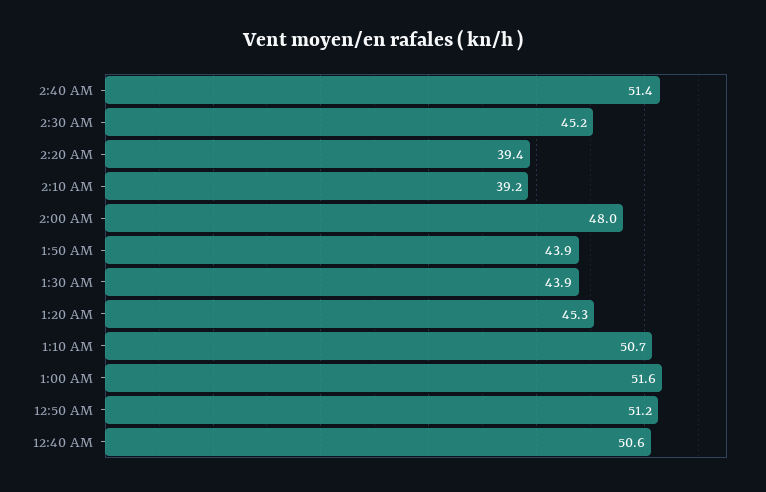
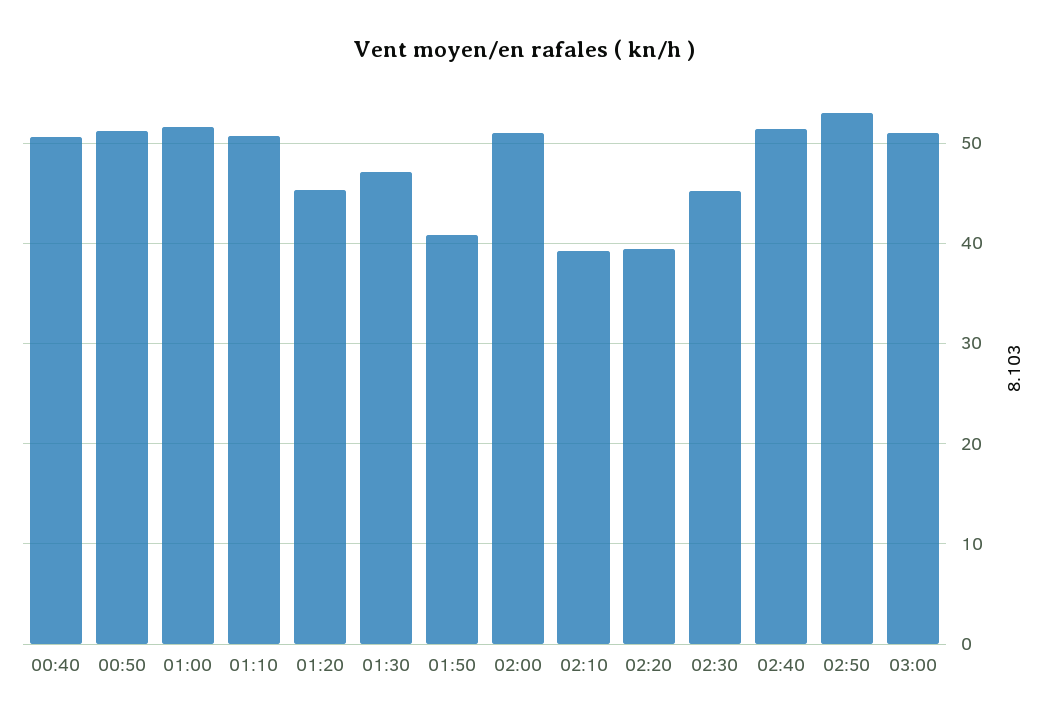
2:00 AM: 48 -> 51
1:50 AM: 43.9 -> 41
1:30 AM: 43.9 -> 47
02:50: none -> 53
03:00: none -> 51

